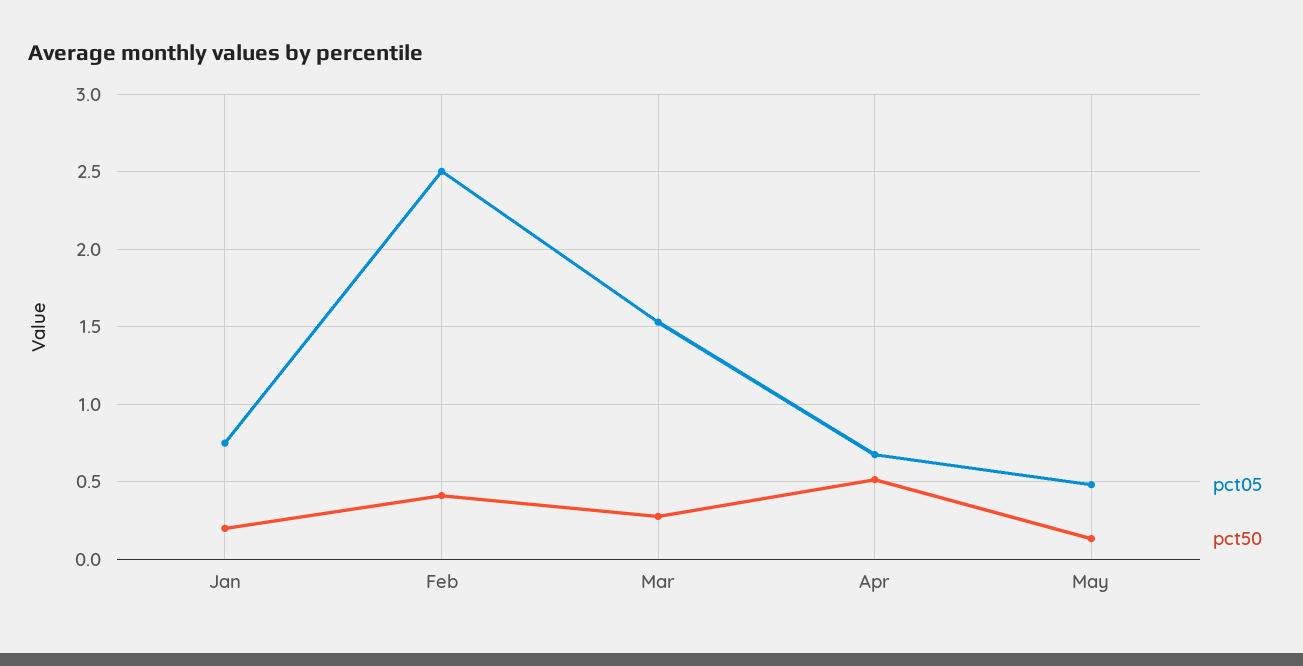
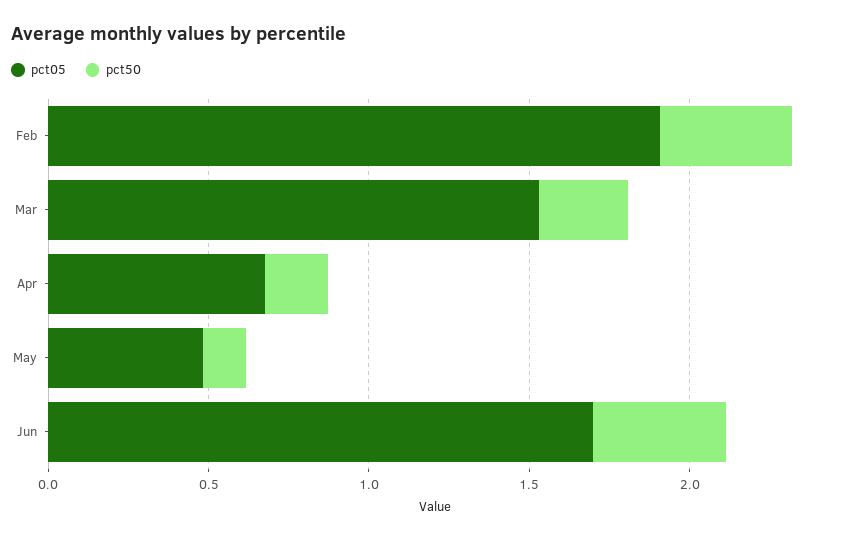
pct05, Jan: 0.75 -> none
pct50, Jan: 0.2 -> none
pct05, Feb: 2.5 -> 1.9
pct50, Apr: 0.5 -> 0.2
pct05, Jun: none -> 1.7
pct50, Jun: none -> 0.4

